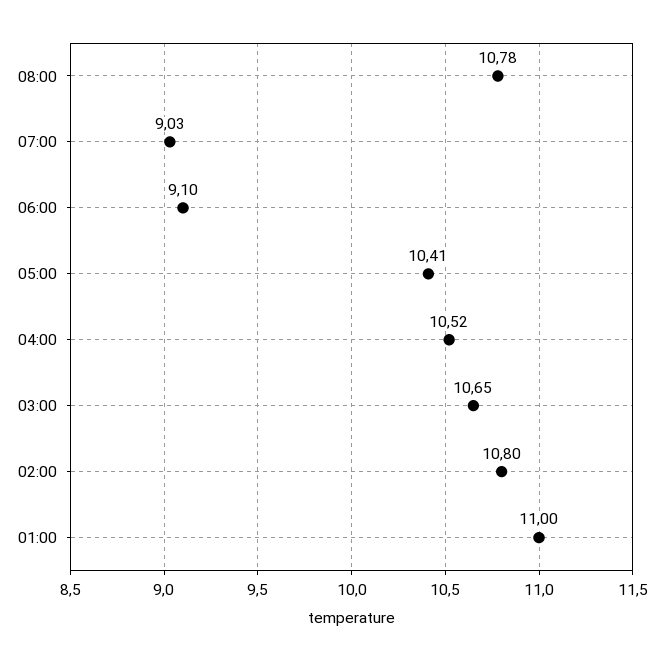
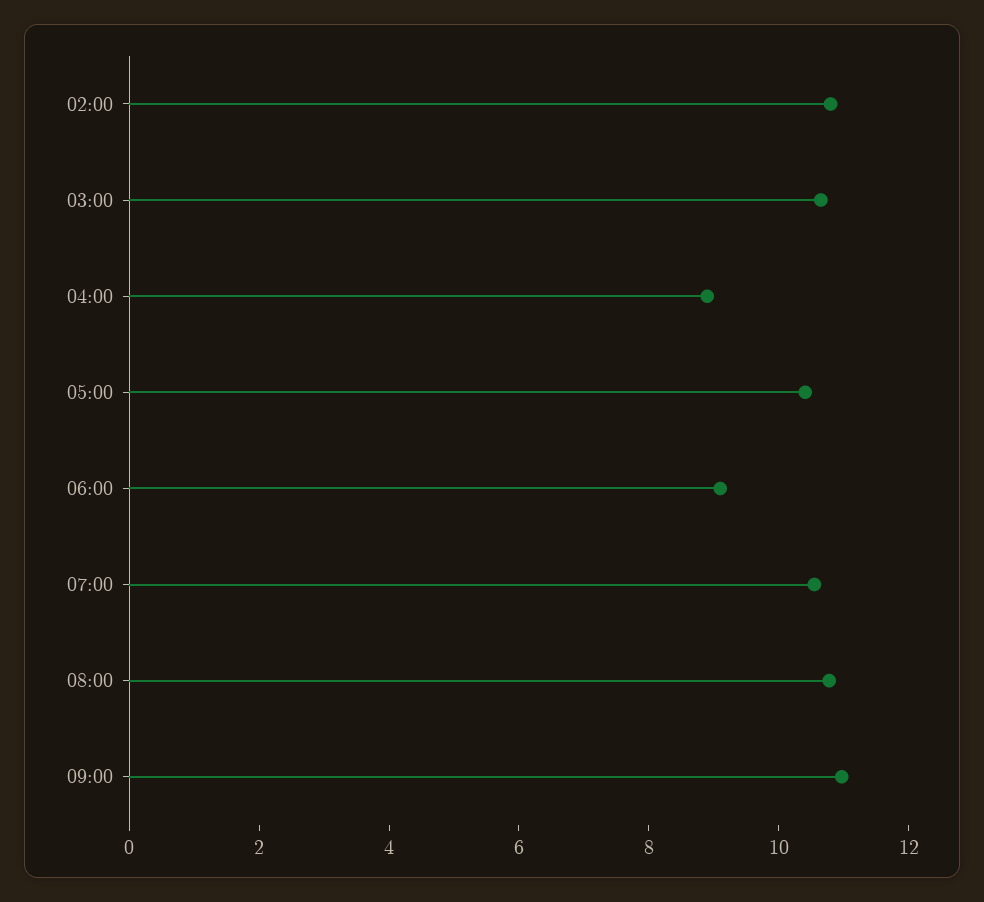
07:00: 9.03 -> 10.5
04:00: 10.52 -> 9
01:00: 11 -> none
09:00: none -> 11

